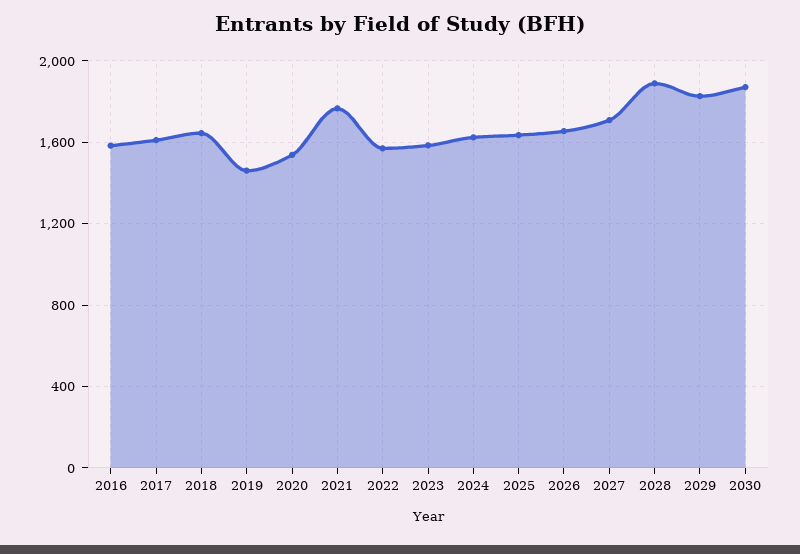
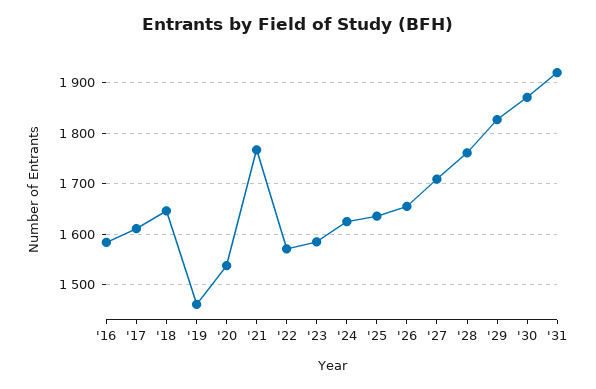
2028: 1900 -> 1760
'31: none -> 1920

